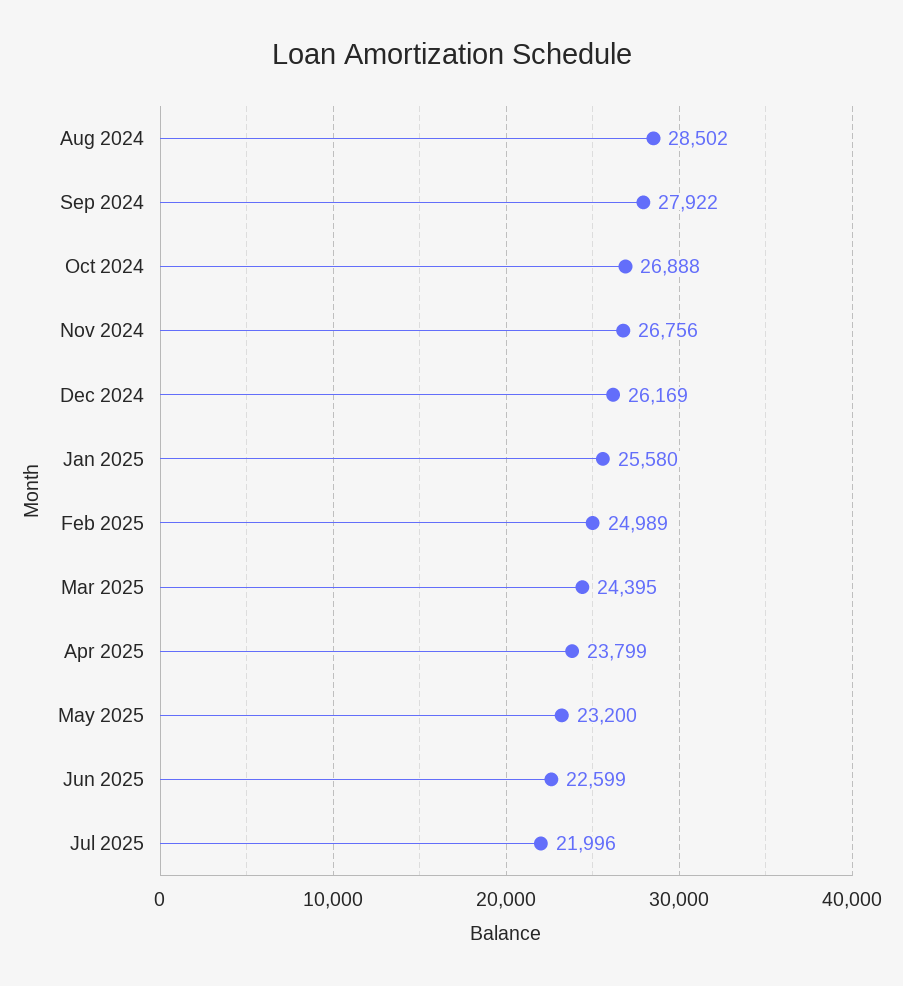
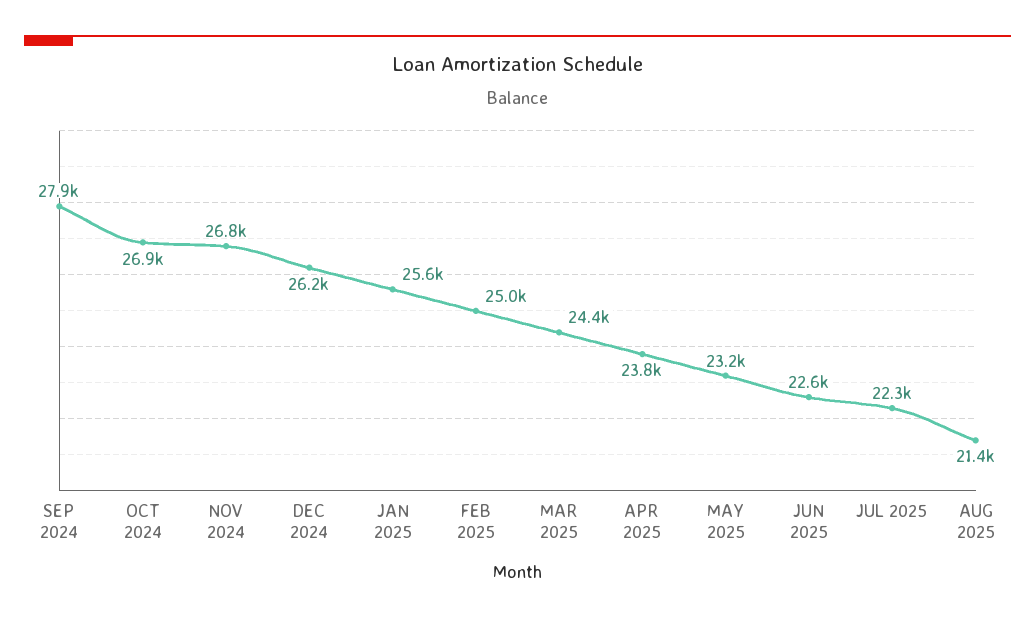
Aug 2024: 28502 -> none
Jul 2025: 21996 -> 22300
AUG 2025: none -> 21400

